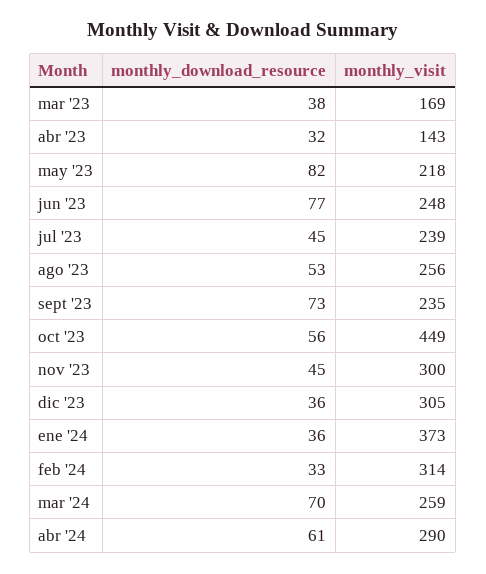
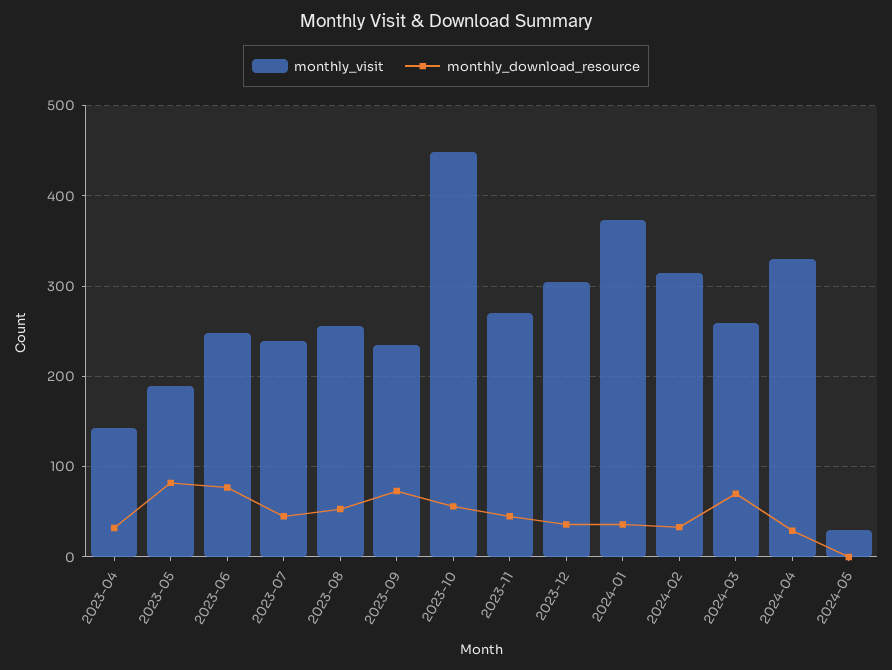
monthly_download_resource, mar '23: 38 -> none
monthly_visit, mar '23: 169 -> none
monthly_visit, may '23: 218 -> 190
monthly_visit, nov '23: 300 -> 270
monthly_download_resource, abr '24: 61 -> 30
monthly_visit, abr '24: 290 -> 330
monthly_visit, 2024-05: none -> 30
monthly_download_resource, 2024-05: none -> 0

